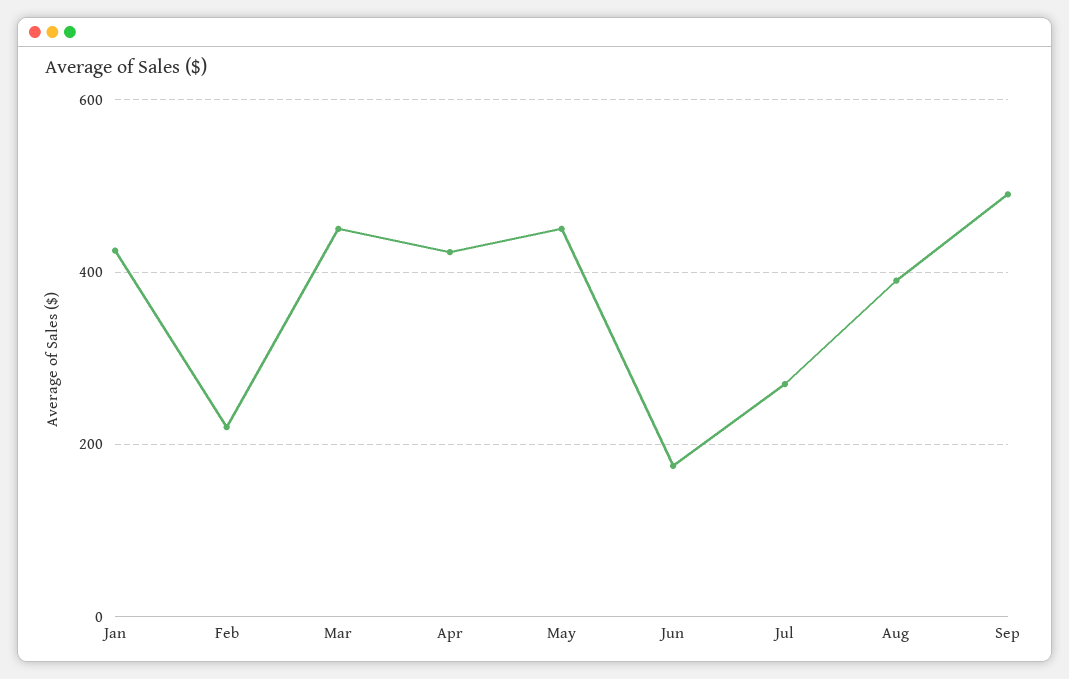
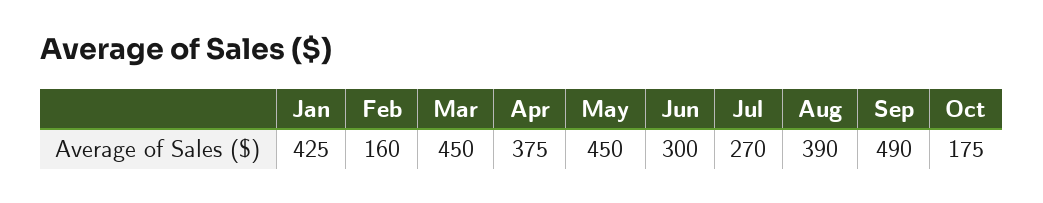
Feb: 220 -> 160
Apr: 420 -> 375
Jun: 180 -> 300
Oct: none -> 175

